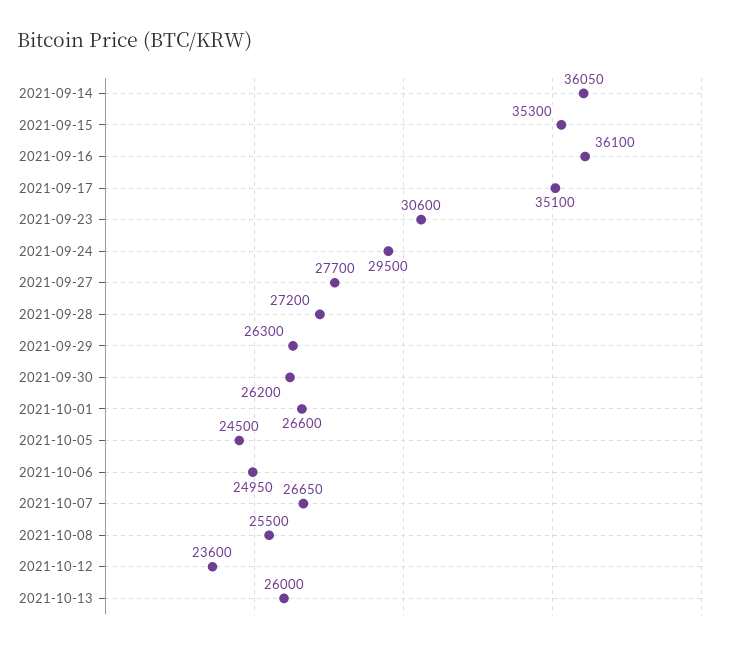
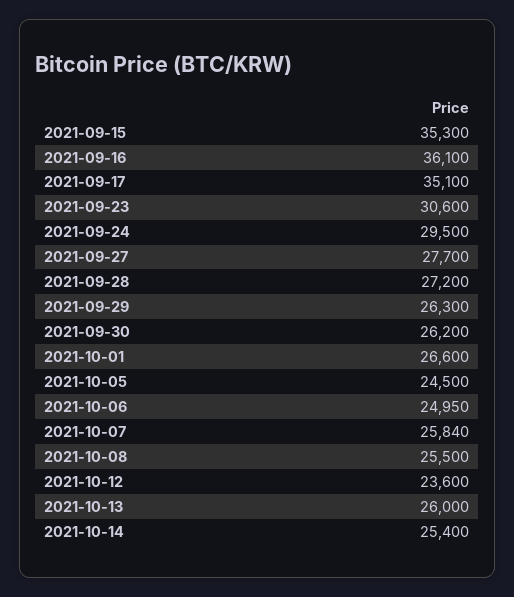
2021-09-14: 36050 -> none
2021-10-07: 26650 -> 25840
2021-10-14: none -> 25400

